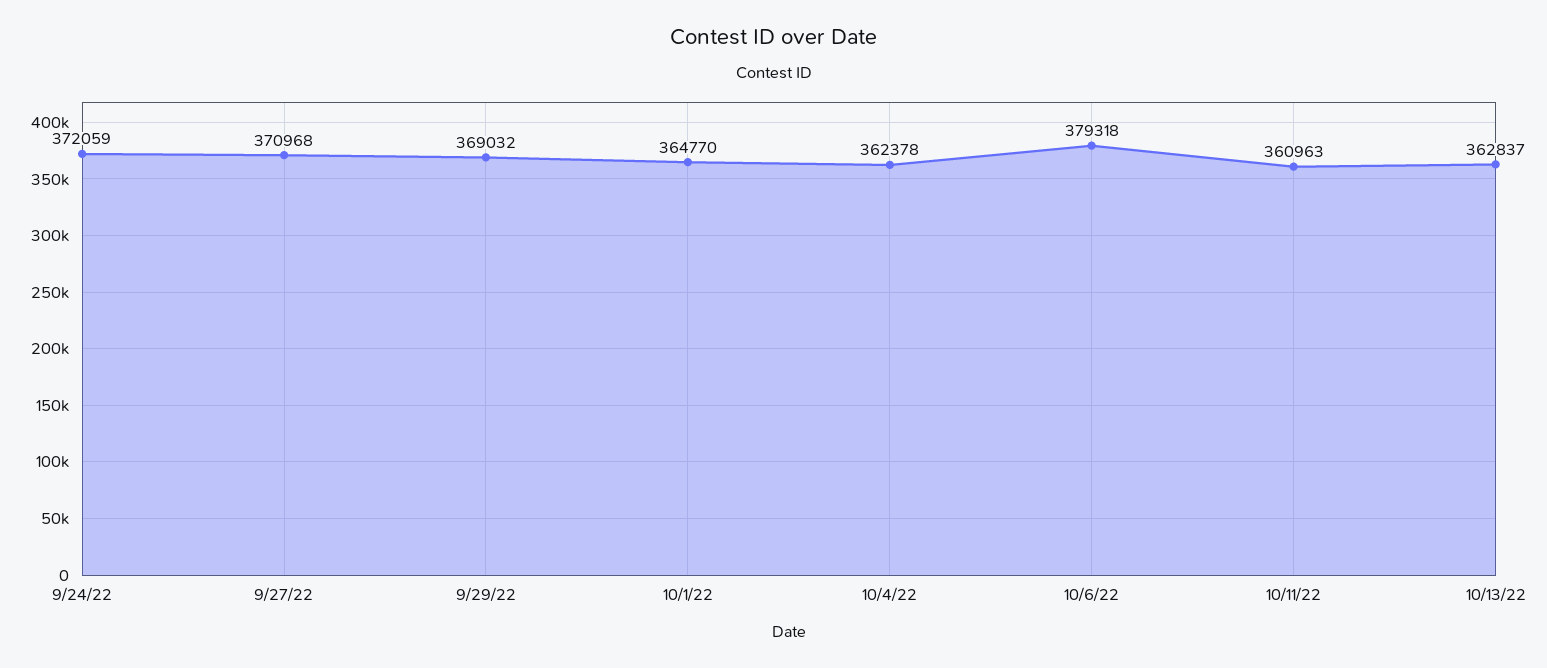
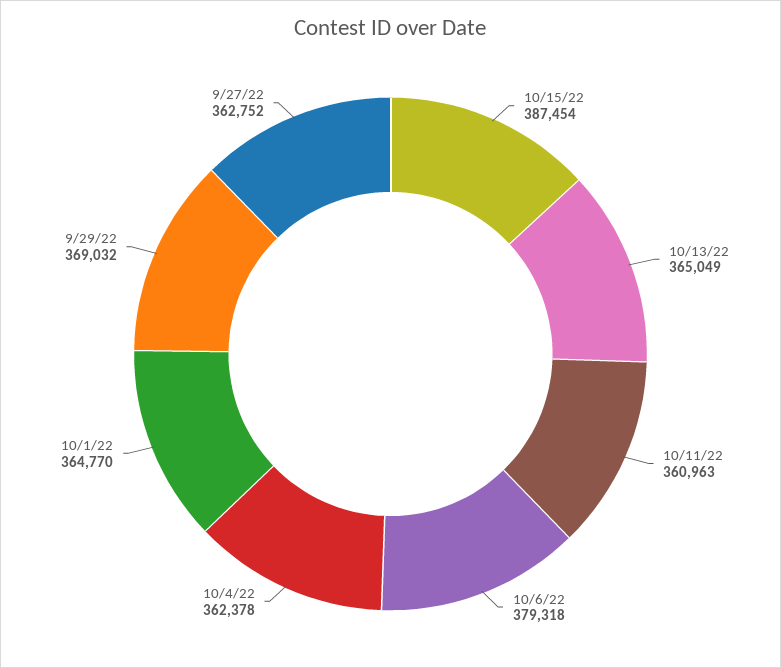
9/24/22: 372059 -> none
9/27/22: 370968 -> 362752
10/13/22: 362837 -> 365049
10/15/22: none -> 387454

